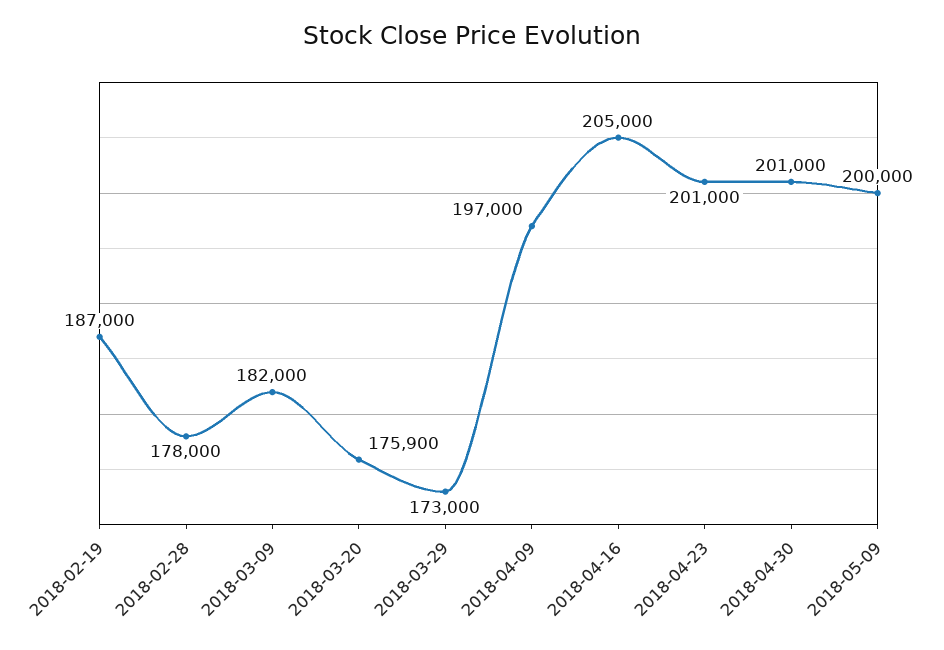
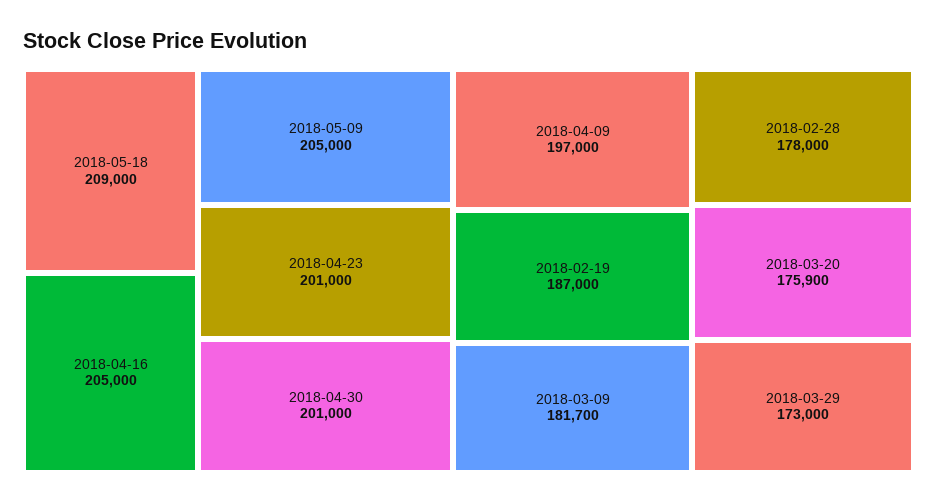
2018-03-09: 182000 -> 181700
2018-05-09: 200000 -> 205000
2018-05-18: none -> 209000

